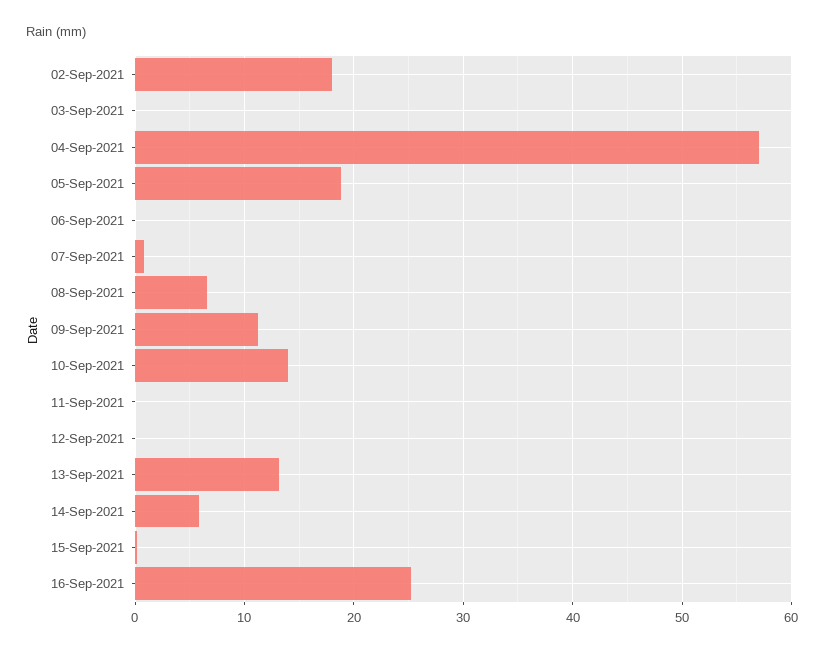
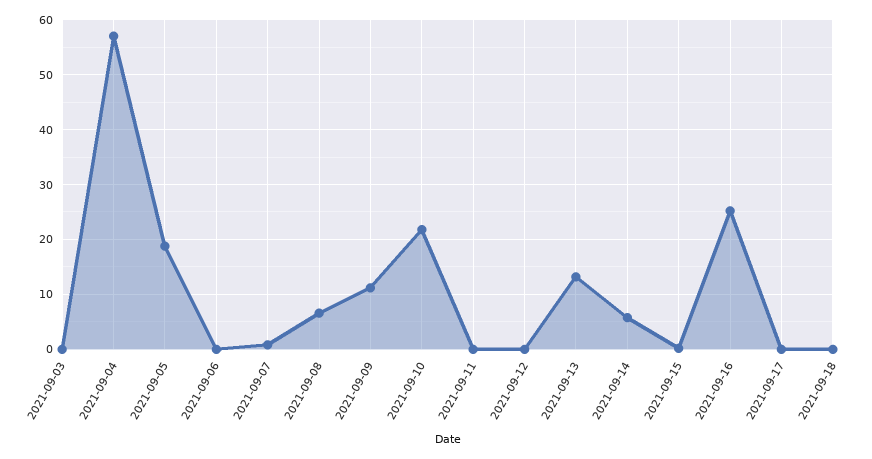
02-Sep-2021: 18 -> none
10-Sep-2021: 14 -> 22
2021-09-17: none -> 0
2021-09-18: none -> 0

